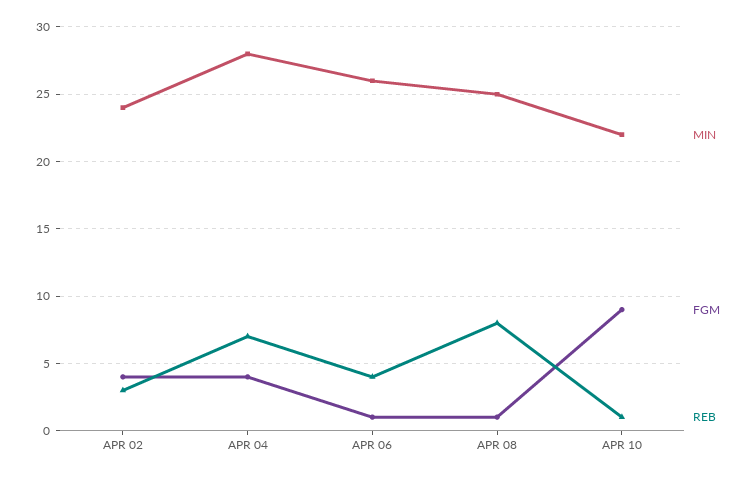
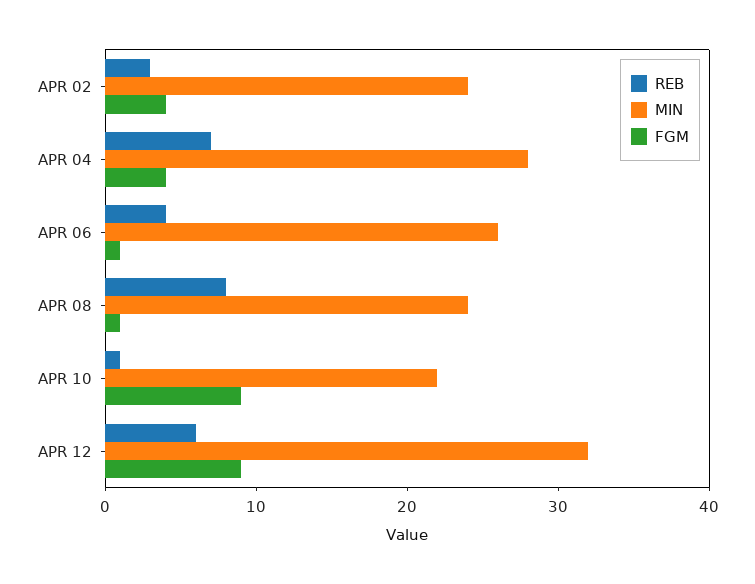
MIN, APR 08: 25 -> 24
REB, APR 12: none -> 6
MIN, APR 12: none -> 32
FGM, APR 12: none -> 9

